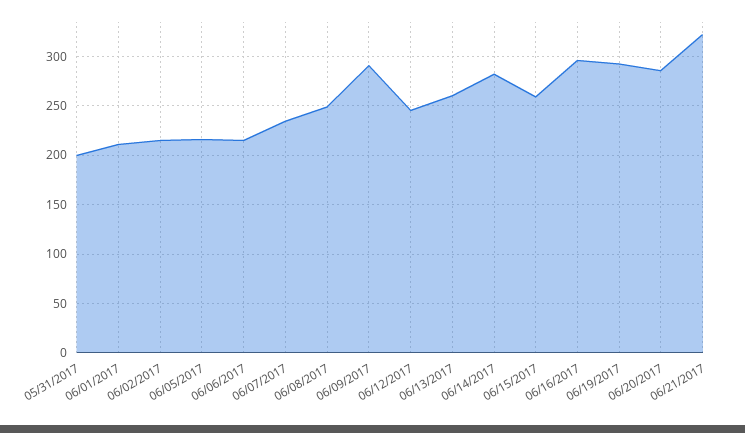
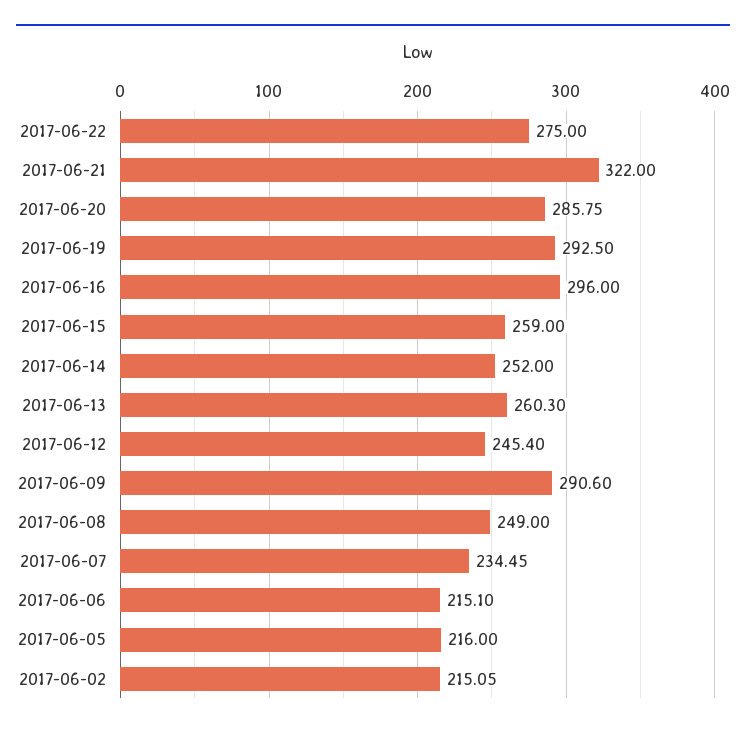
05/31/2017: 200 -> none
06/01/2017: 210 -> none
06/14/2017: 280 -> 252
2017-06-22: none -> 275

